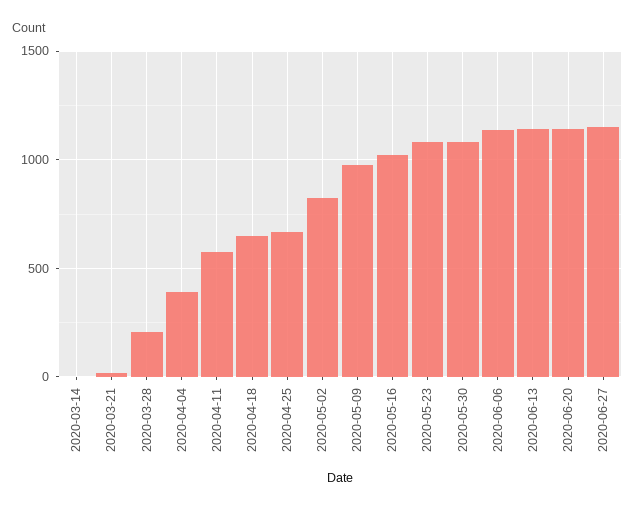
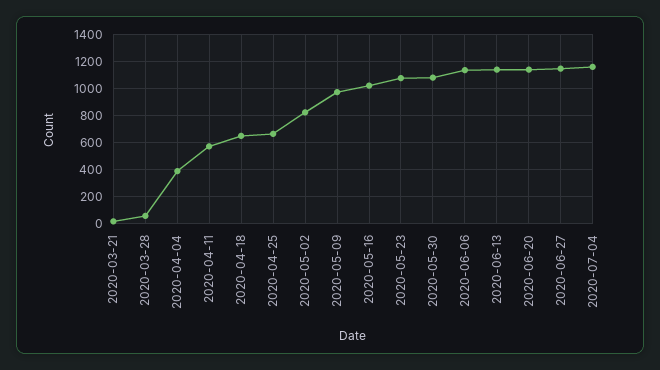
2020-03-14: 0 -> none
2020-03-28: 200 -> 50
2020-07-04: none -> 1150

